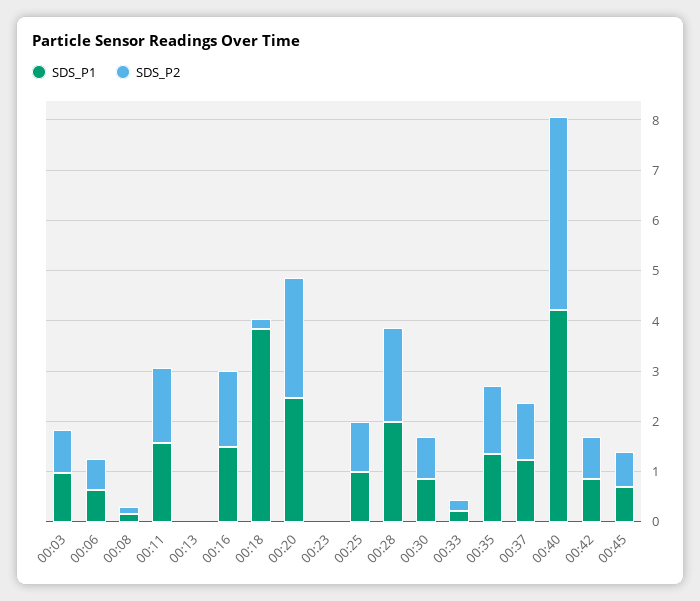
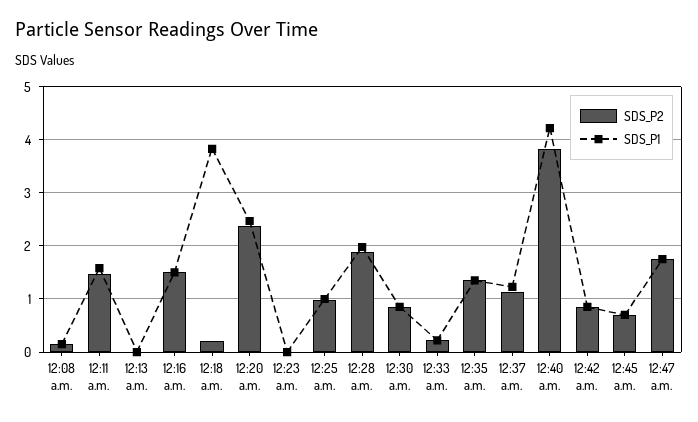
SDS_P1, 00:03: 1 -> none
SDS_P2, 00:03: 0.8 -> none
SDS_P1, 00:06: 0.6 -> none
SDS_P2, 00:06: 0.6 -> none
SDS_P2, 12:47 a.m.: none -> 1.8
SDS_P1, 12:47 a.m.: none -> 1.8

